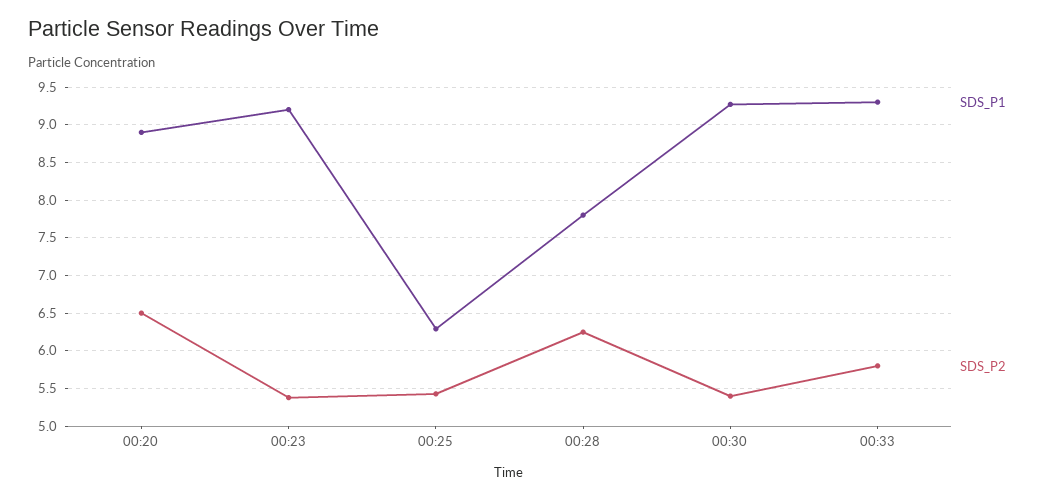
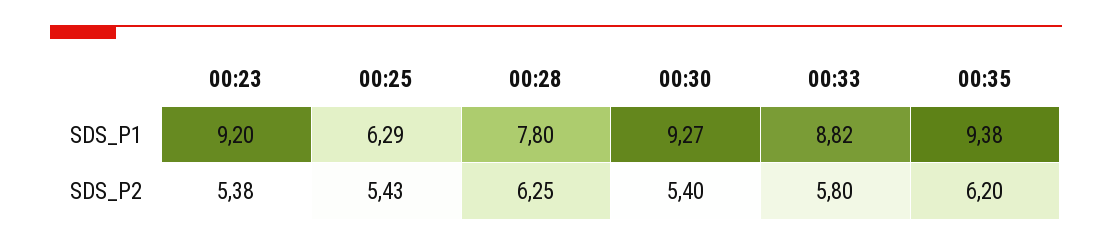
SDS_P1, 00:20: 8.9 -> none
SDS_P2, 00:20: 6.5 -> none
SDS_P1, 00:33: 9.3 -> 8.82
SDS_P1, 00:35: none -> 9.38
SDS_P2, 00:35: none -> 6.2

